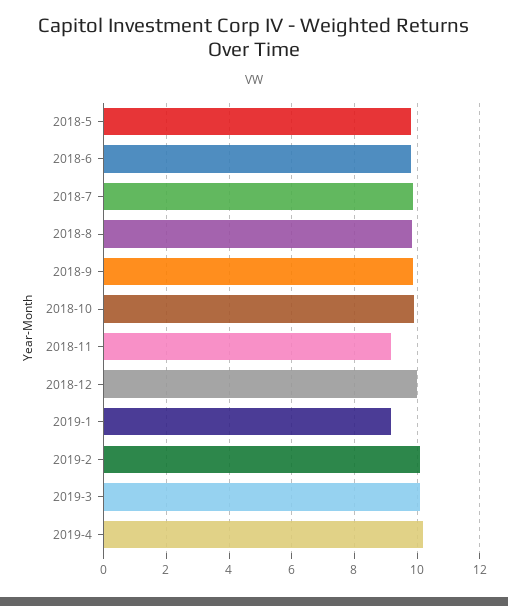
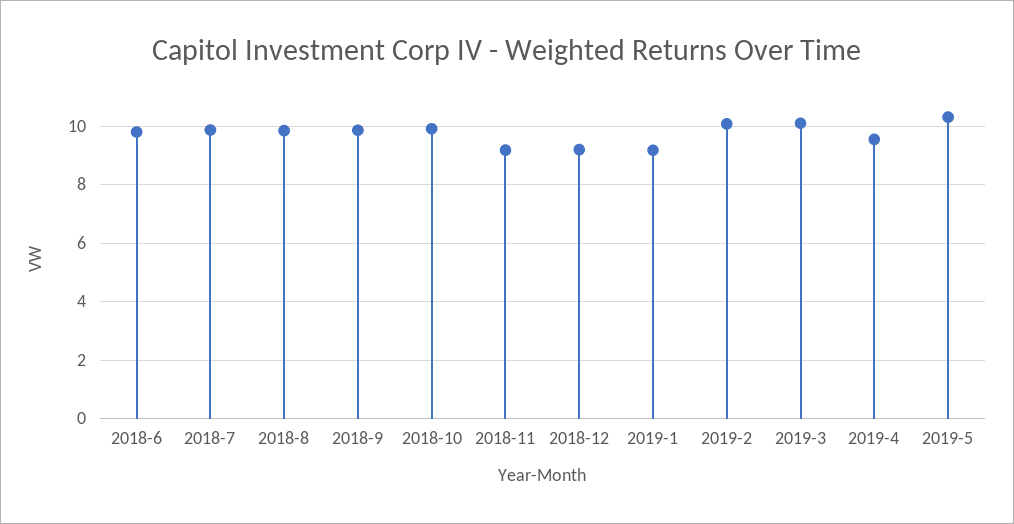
2018-5: 9.8 -> none
2018-12: 10 -> 9.25
2019-4: 10.2 -> 9.5
2019-5: none -> 10.25

